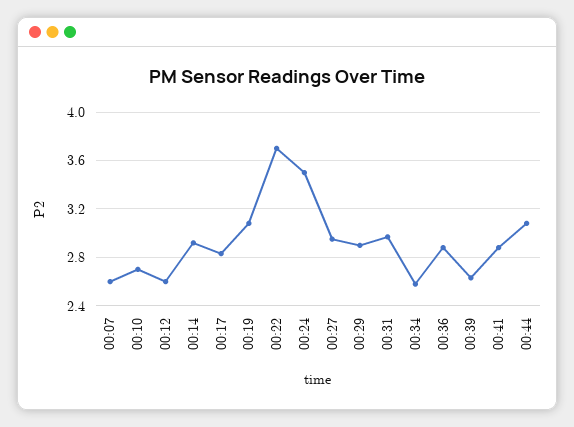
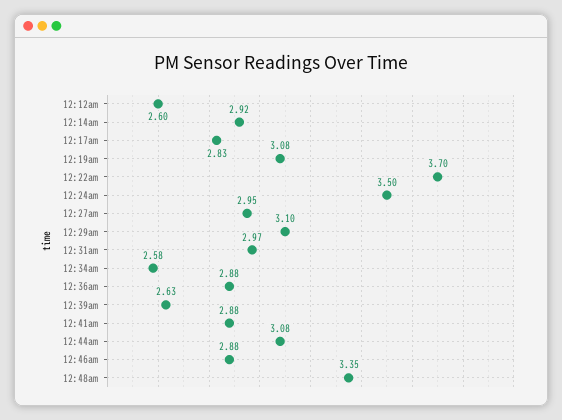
00:07: 2.6 -> none
00:10: 2.7 -> none
00:29: 2.9 -> 3.1
12:46am: none -> 2.88
12:48am: none -> 3.35

